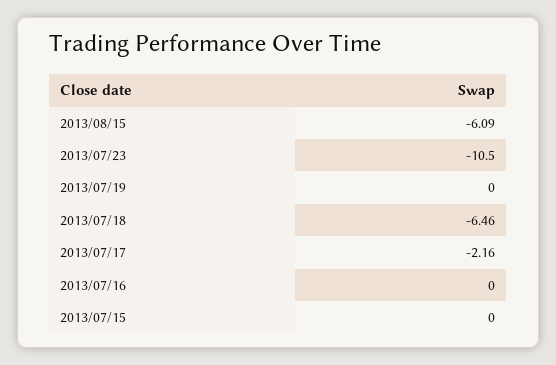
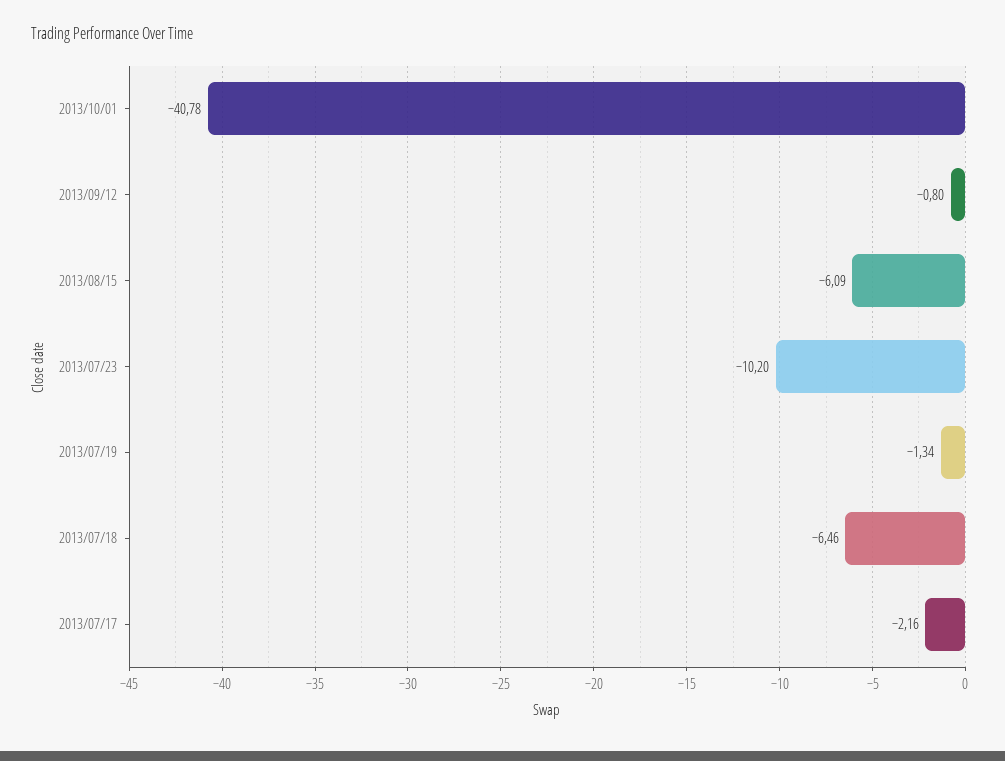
2013/07/23: -10.5 -> -10.2
2013/07/19: 0 -> -1.34
2013/07/16: 0 -> none
2013/07/15: 0 -> none
2013/10/01: none -> -40.78
2013/09/12: none -> -0.8

